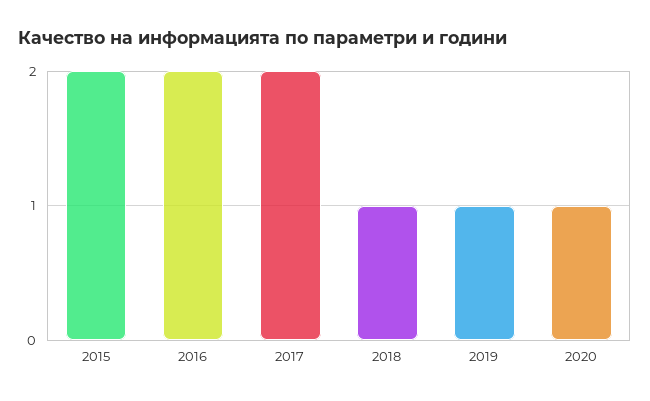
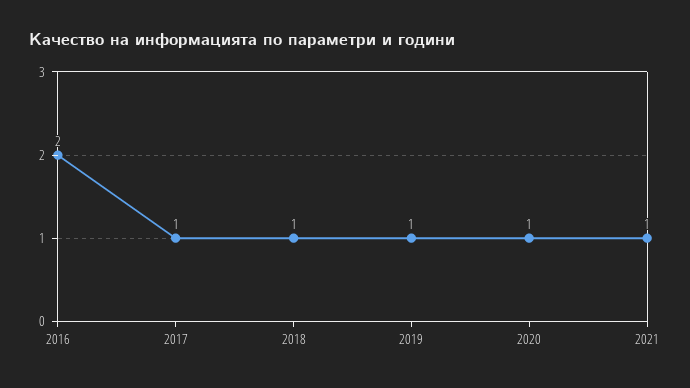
2015: 2 -> none
2017: 2 -> 1
2021: none -> 1

